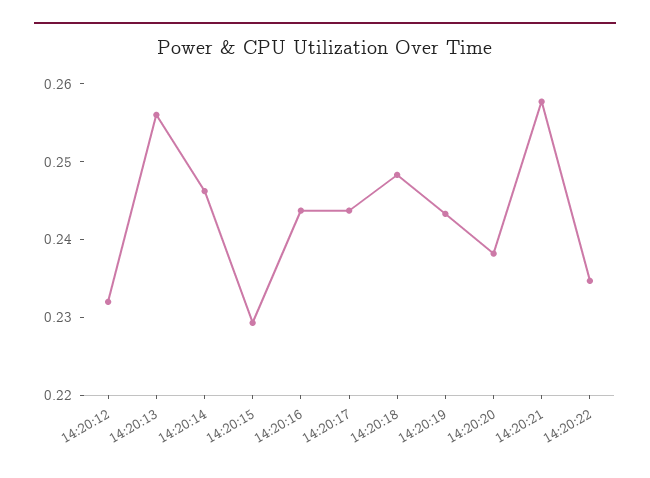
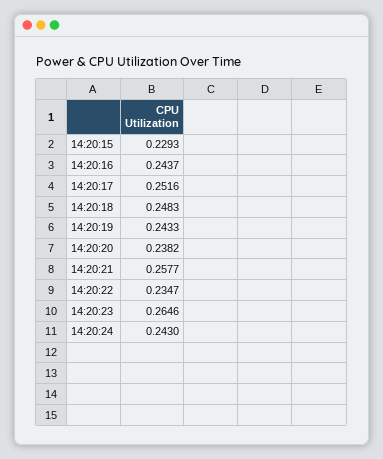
14:20:12: 0.232 -> none
14:20:13: 0.256 -> none
14:20:14: 0.246 -> none
14:20:17: 0.244 -> 0.2516
14:20:23: none -> 0.2646
14:20:24: none -> 0.243

